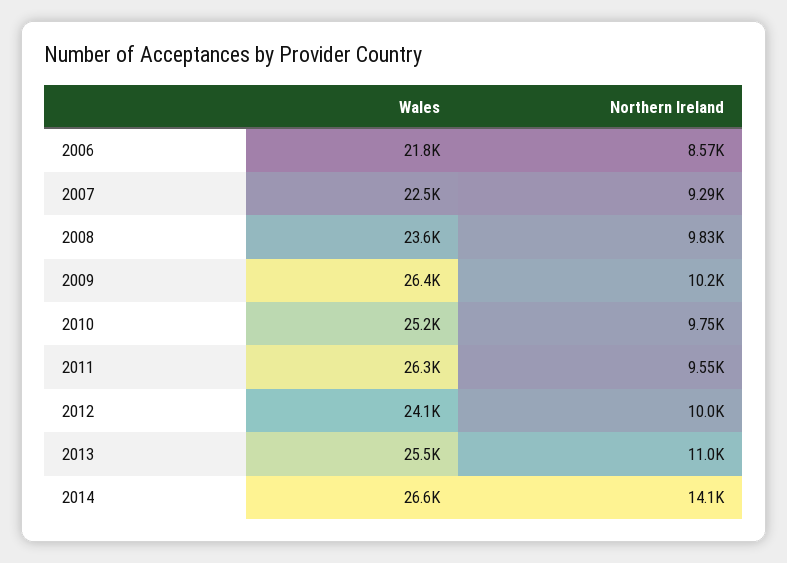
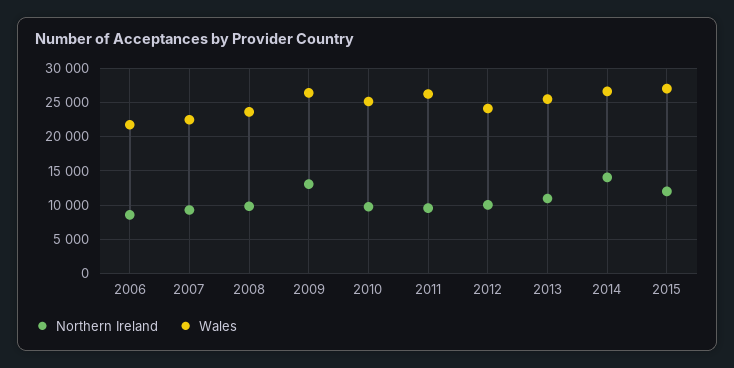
Northern Ireland, 2009: 10200 -> 13000
Northern Ireland, 2015: none -> 12000
Wales, 2015: none -> 27000

